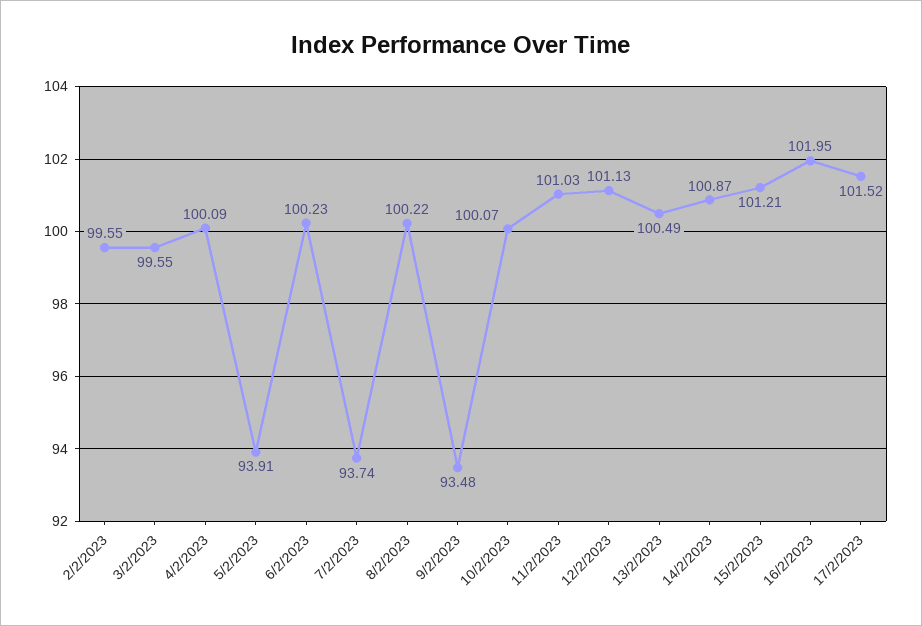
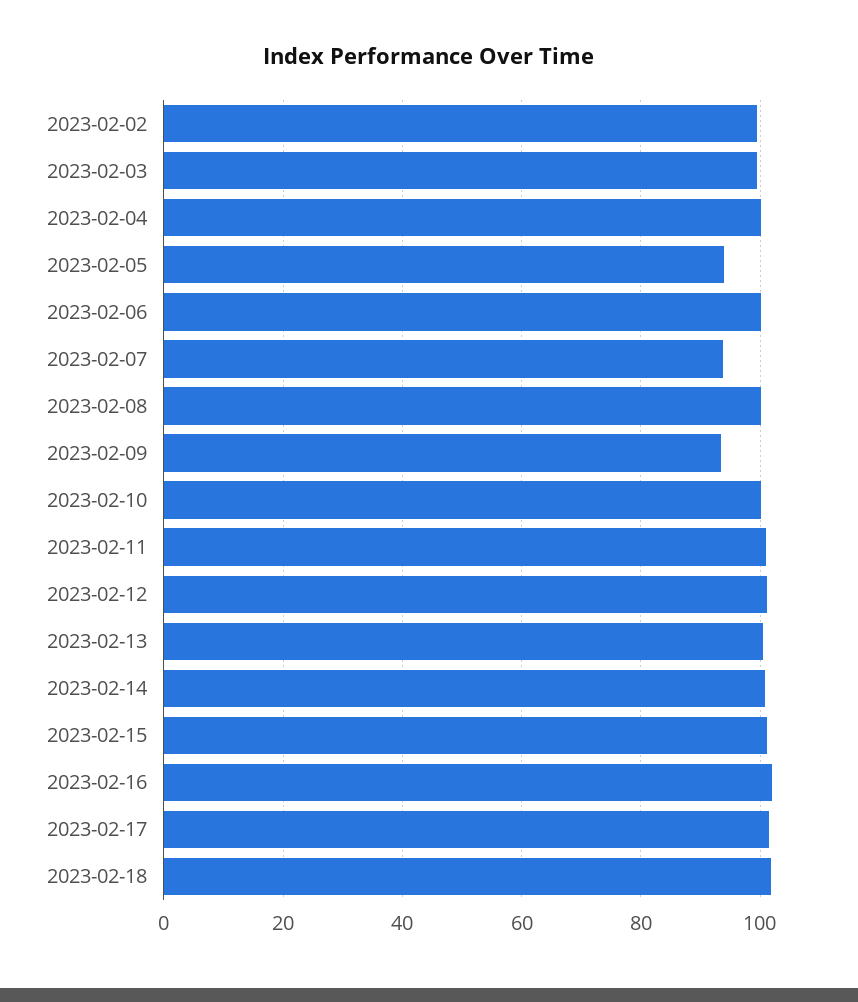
2023-02-18: none -> 102

